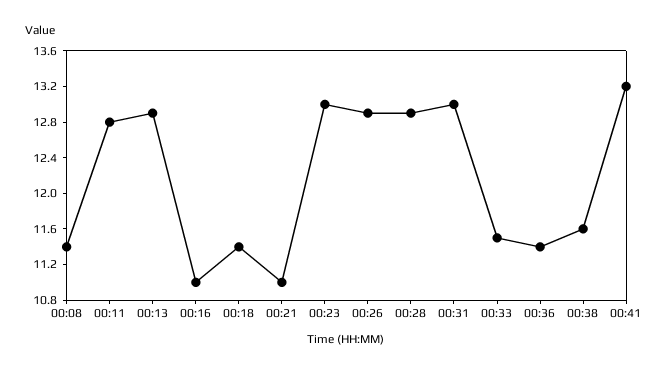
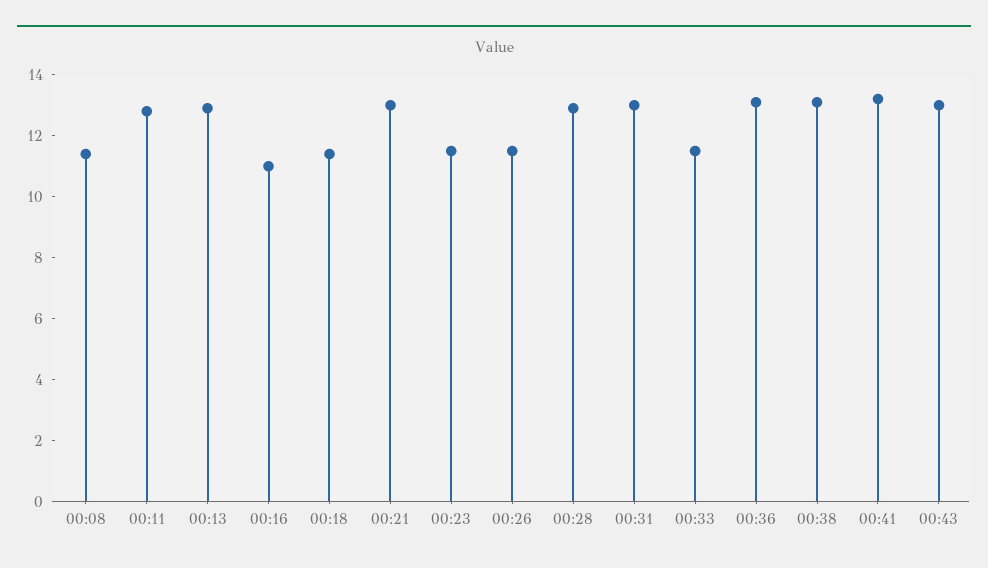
00:21: 11 -> 13
00:23: 13 -> 11.5
00:26: 12.9 -> 11.5
00:36: 11.4 -> 13
00:38: 11.6 -> 13
00:43: none -> 13

